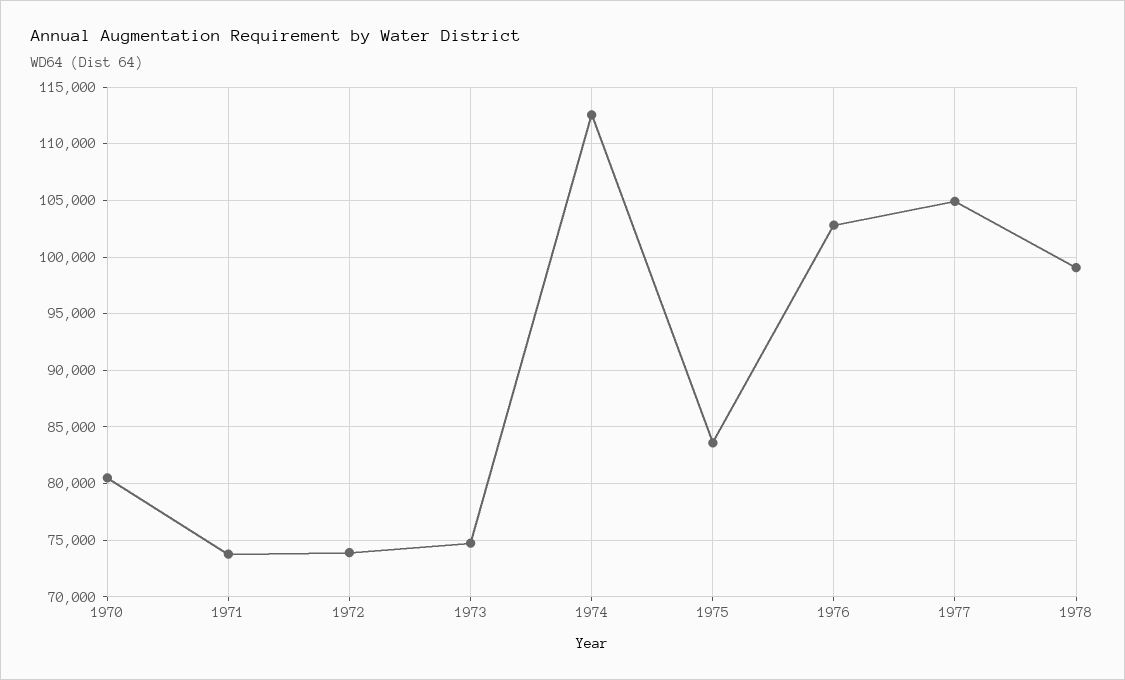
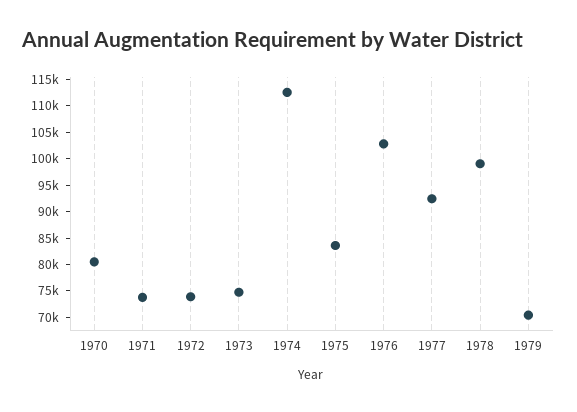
1977: 105000 -> 92500
1979: none -> 70000

